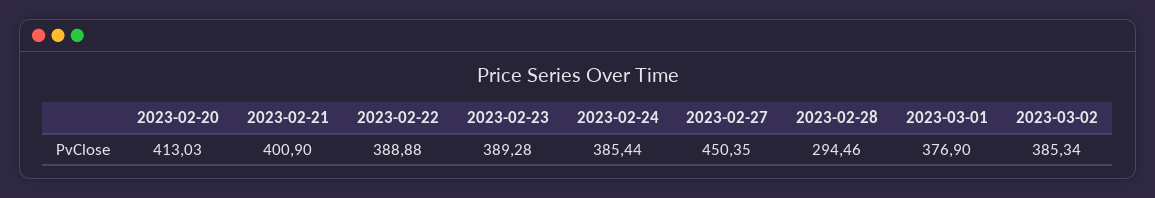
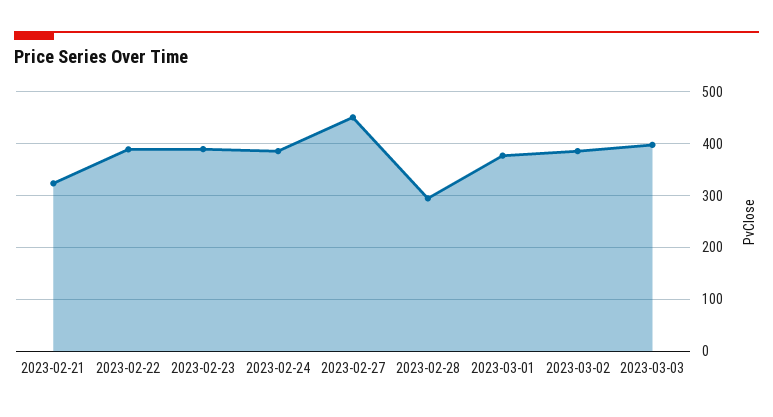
2023-02-20: 413.03 -> none
2023-02-21: 400.9 -> 320
2023-03-03: none -> 400

